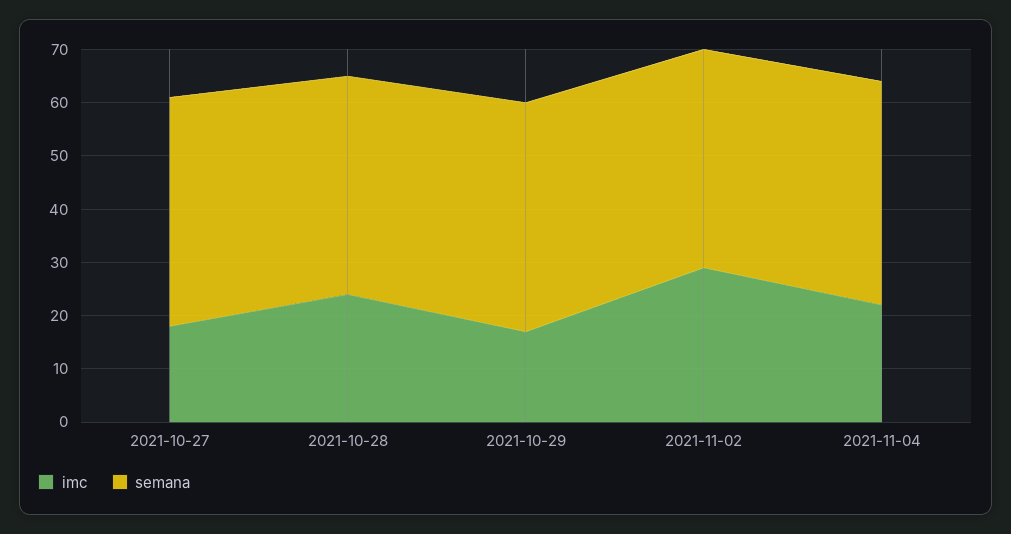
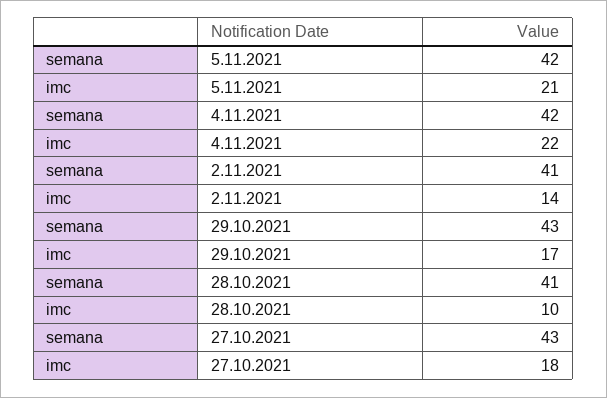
imc, 2021-10-28: 25 -> 10
imc, 2021-11-02: 30 -> 14
semana, 5.11.2021: none -> 42
imc, 5.11.2021: none -> 21

